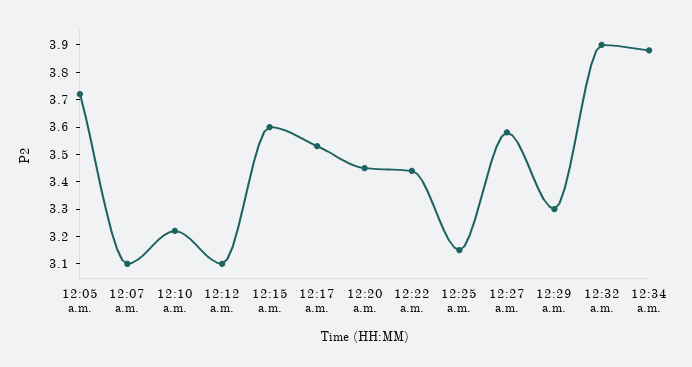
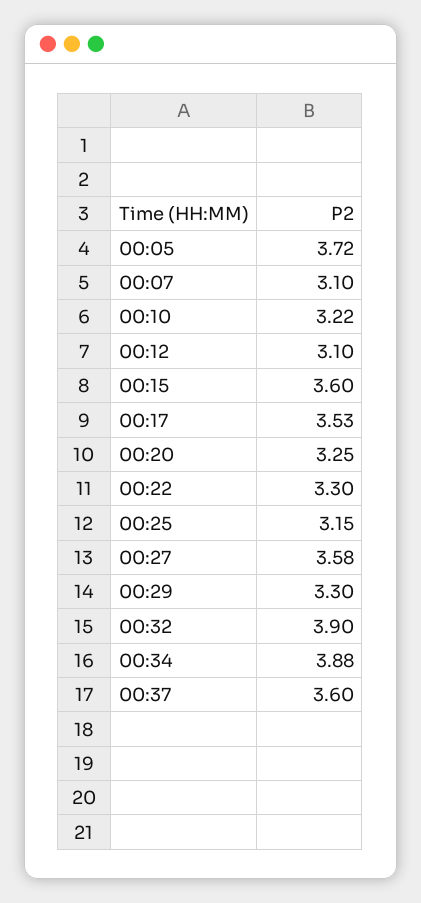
12:20 a.m.: 3.45 -> 3.25
12:22 a.m.: 3.45 -> 3.3
00:37: none -> 3.6

